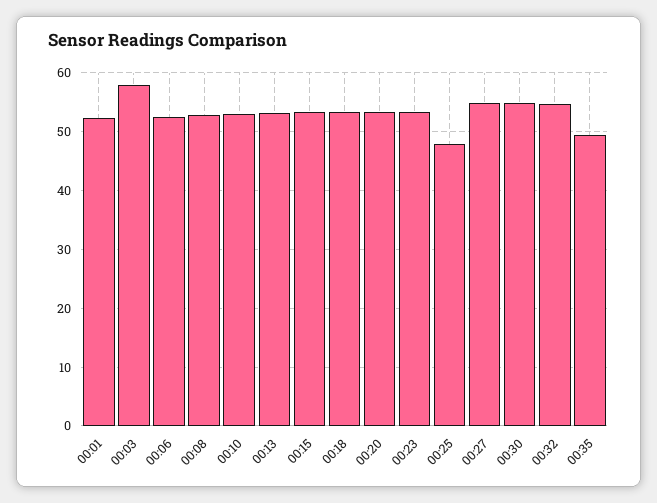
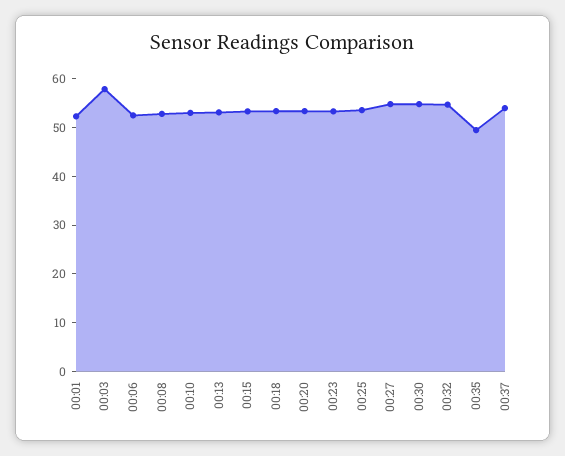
00:25: 48 -> 54
00:37: none -> 54

